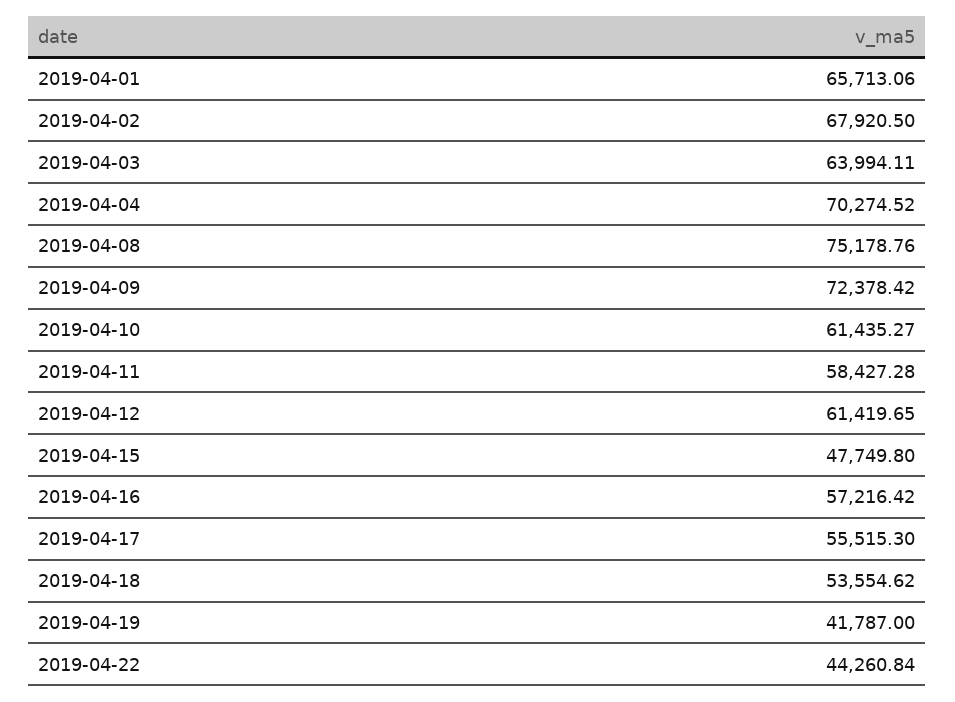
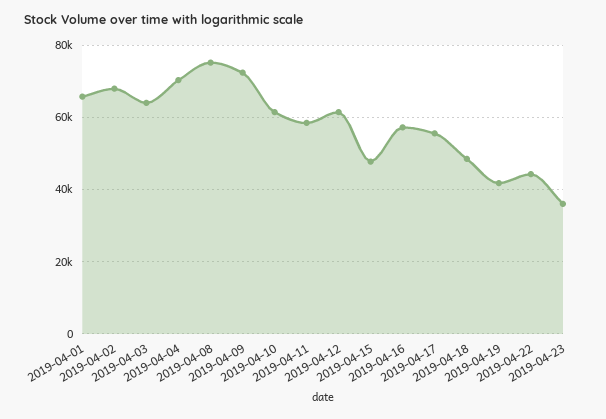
2019-04-18: 53554.62 -> 48000
2019-04-23: none -> 36000

